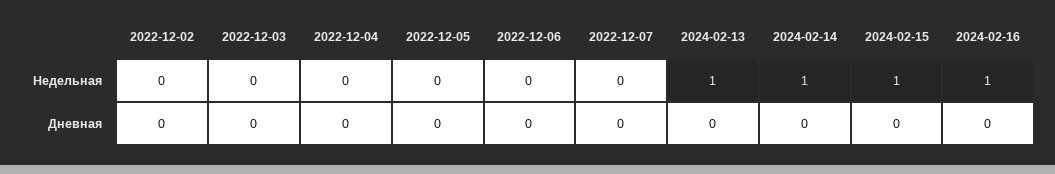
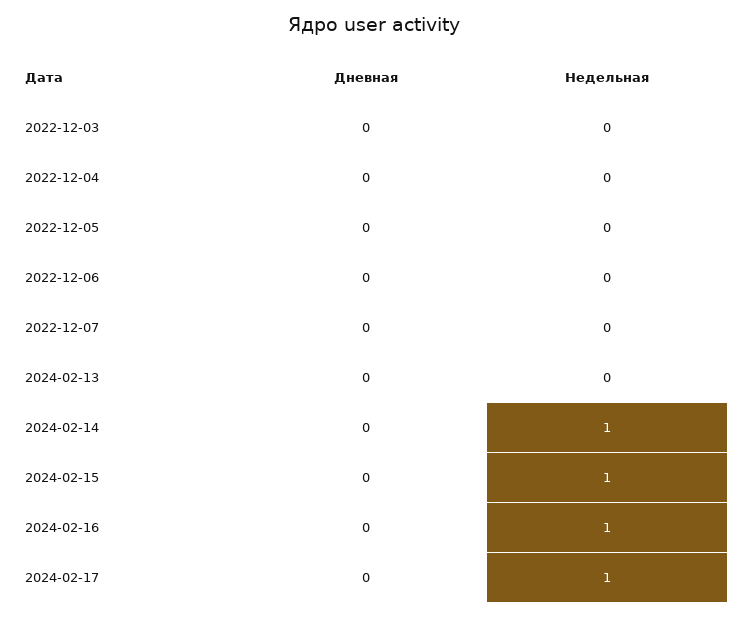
2022-12-02, Недельная: 0 -> none
2024-02-13, Недельная: 1 -> 0
2022-12-02, Дневная: 0 -> none
2024-02-17, Дневная: none -> 0
2024-02-17, Недельная: none -> 1

